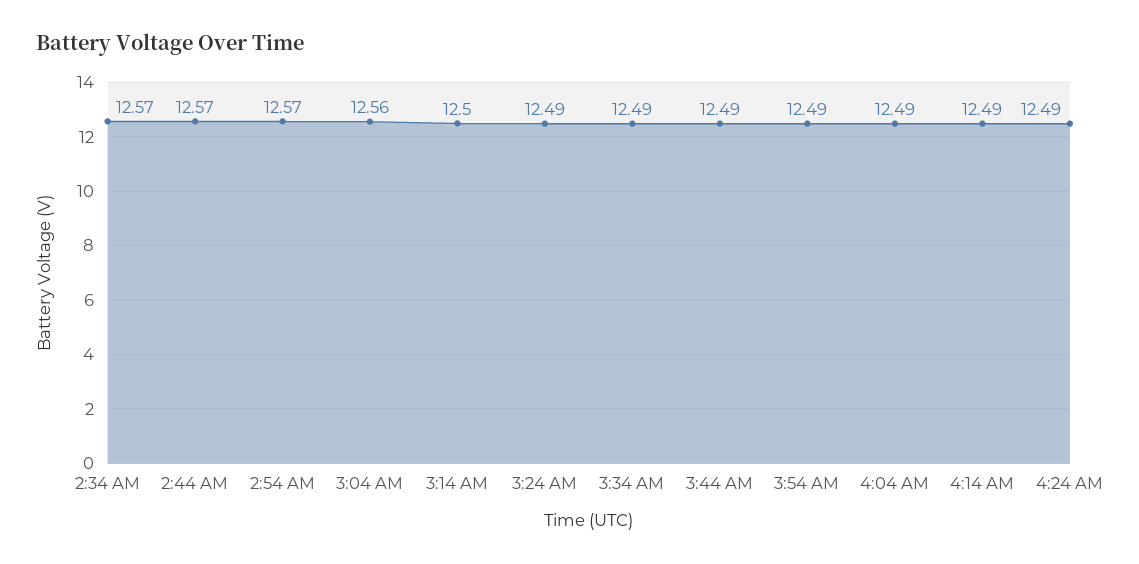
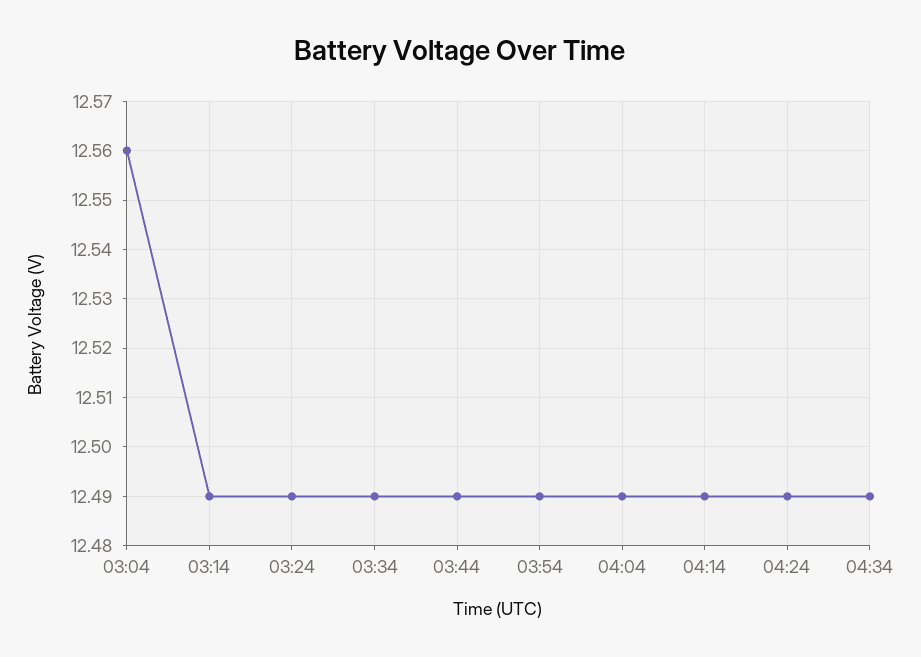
2:34 AM: 12.57 -> none
2:44 AM: 12.57 -> none
2:54 AM: 12.57 -> none
3:14 AM: 12.5 -> 12.49
04:34: none -> 12.49

